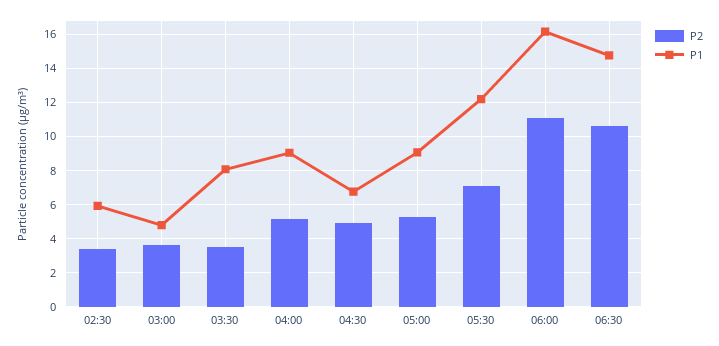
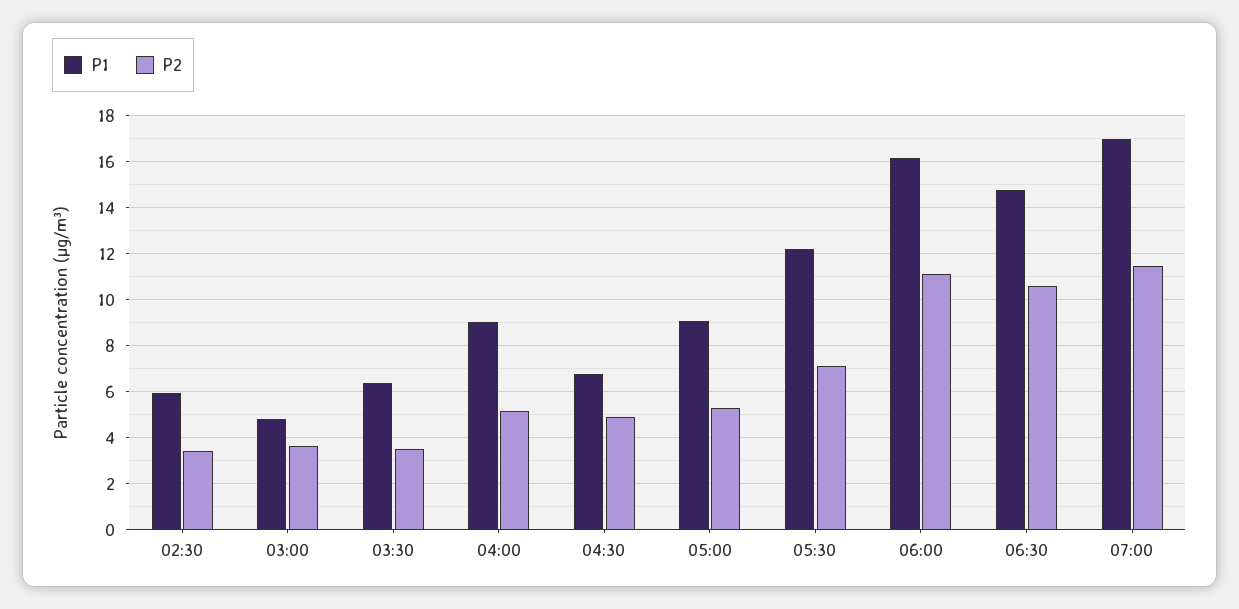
P1, 03:30: 8 -> 6.5
P1, 07:00: none -> 17
P2, 07:00: none -> 11.5

